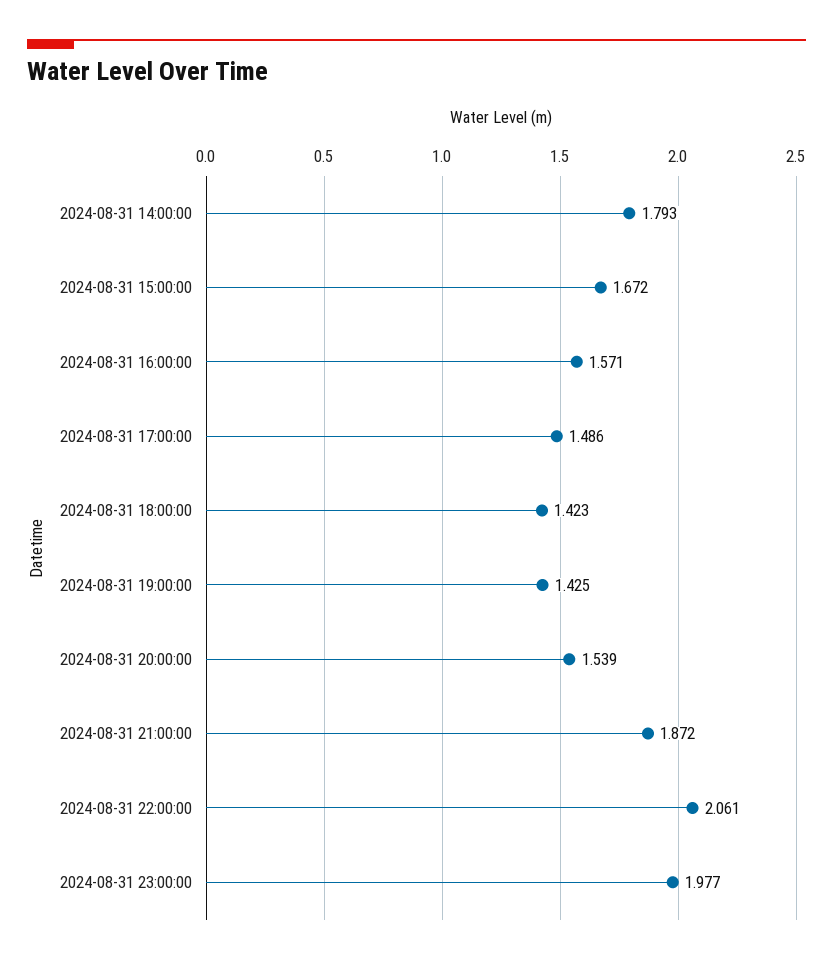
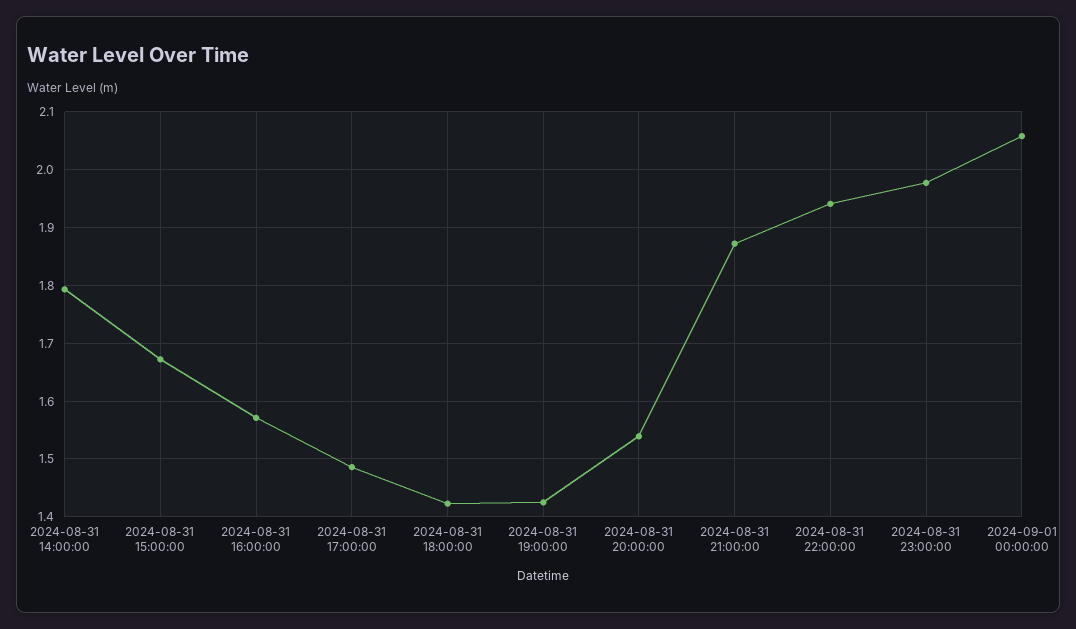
2024-08-31 22:00:00: 2.061 -> 1.94
2024-09-01 00:00:00: none -> 2.06

